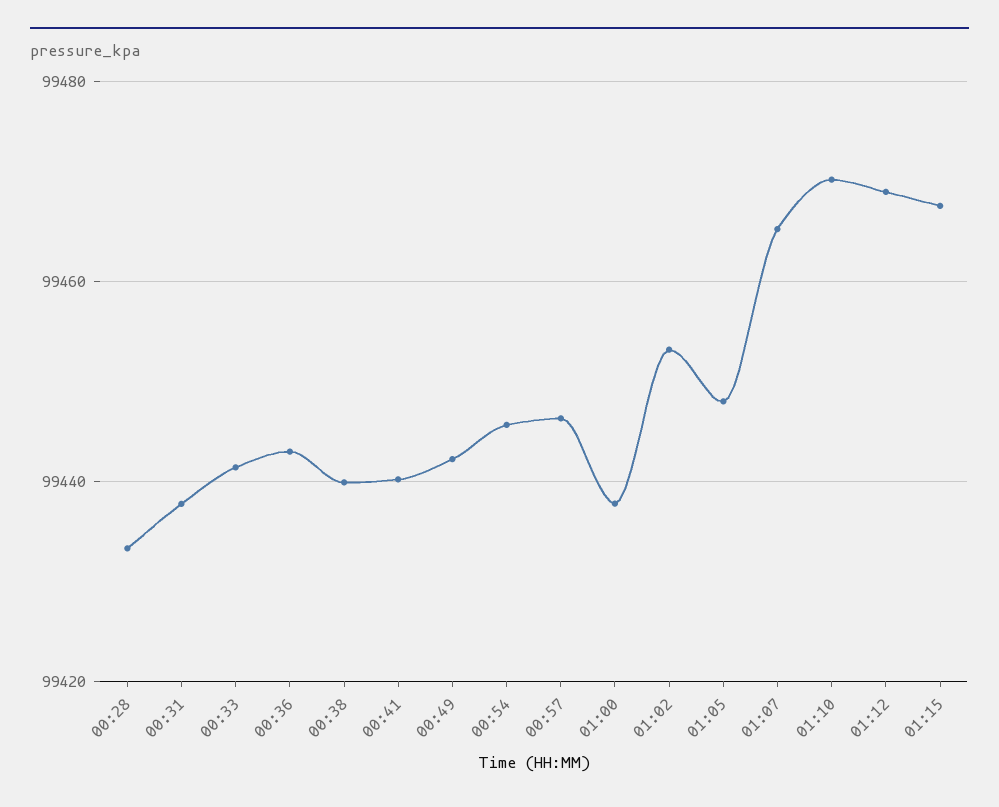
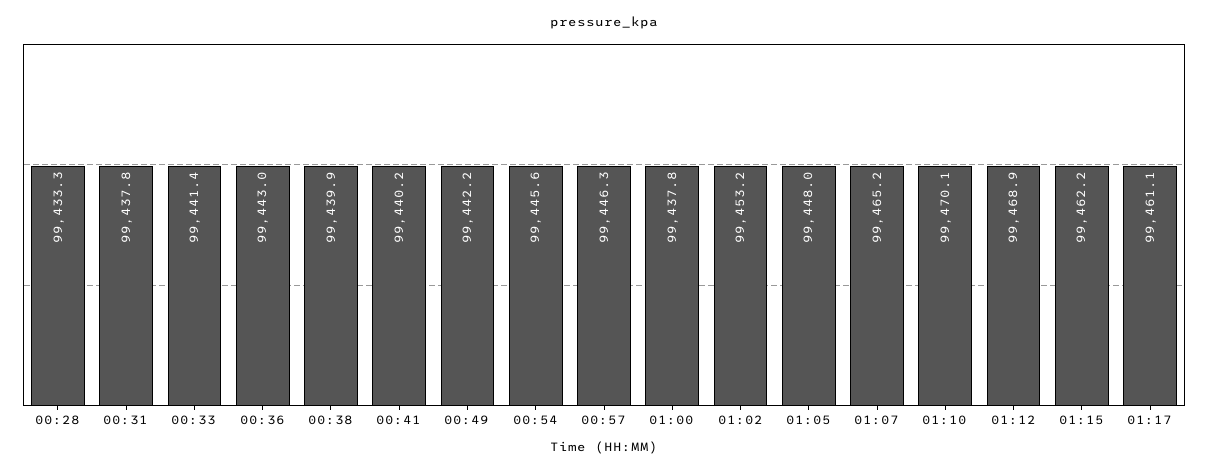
01:15: 99468 -> 99462.2
01:17: none -> 99461.1

